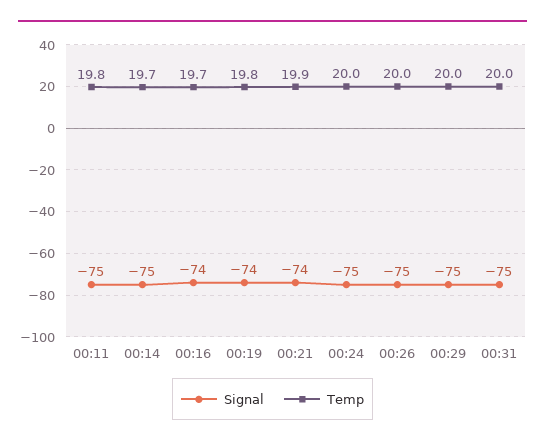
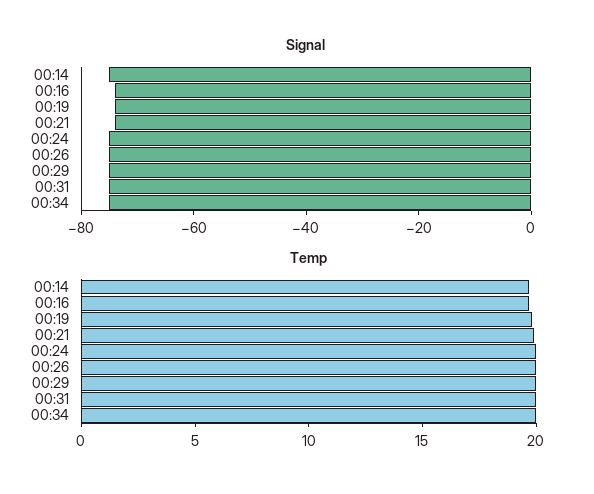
Signal, 00:11: -75 -> none
Temp, 00:11: 19.8 -> none
Signal, 00:34: none -> -75
Temp, 00:34: none -> 20

